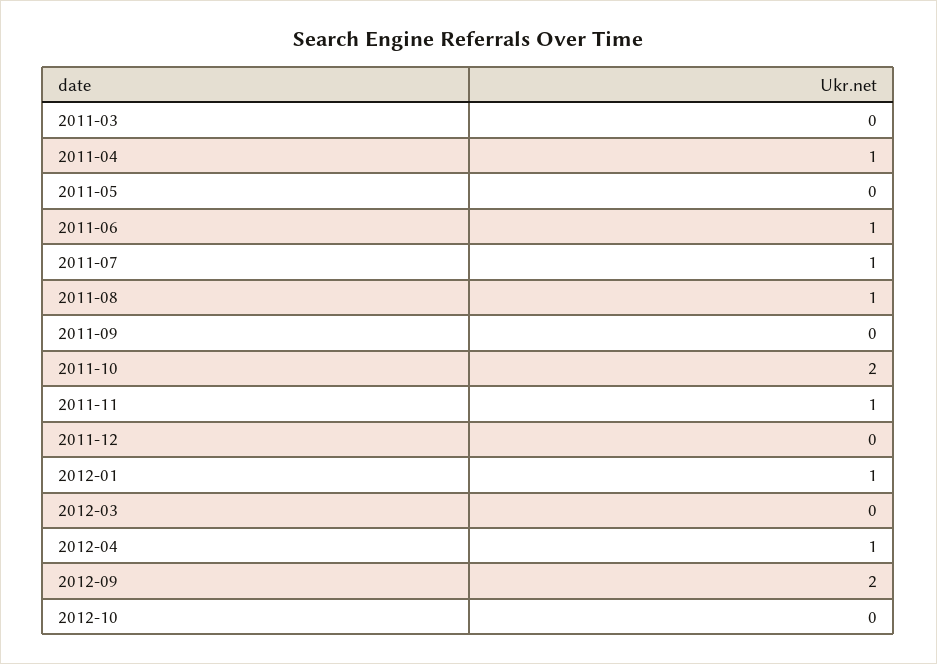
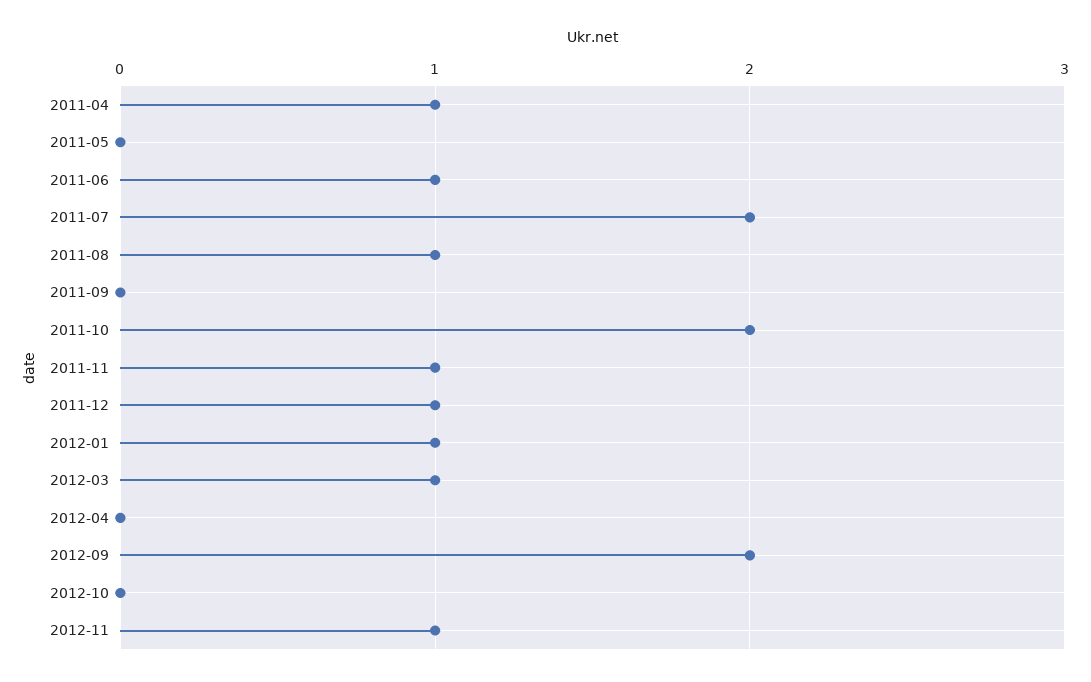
2011-03: 0 -> none
2011-07: 1 -> 2
2011-12: 0 -> 1
2012-03: 0 -> 1
2012-04: 1 -> 0
2012-11: none -> 1

